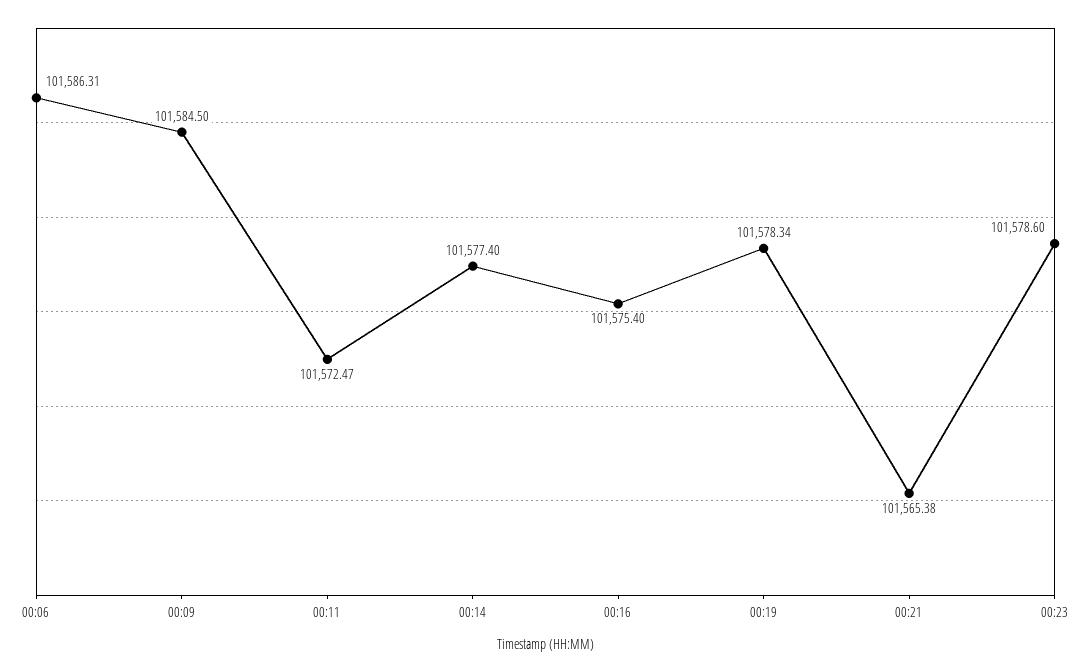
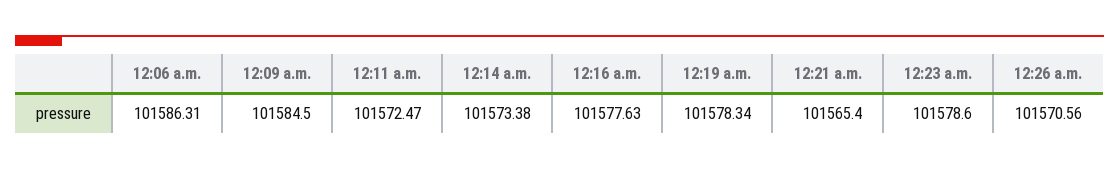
00:14: 101577.4 -> 101573.38
00:16: 101575.4 -> 101577.63
00:21: 101565.38 -> 101565.4
12:26 a.m.: none -> 101570.56

